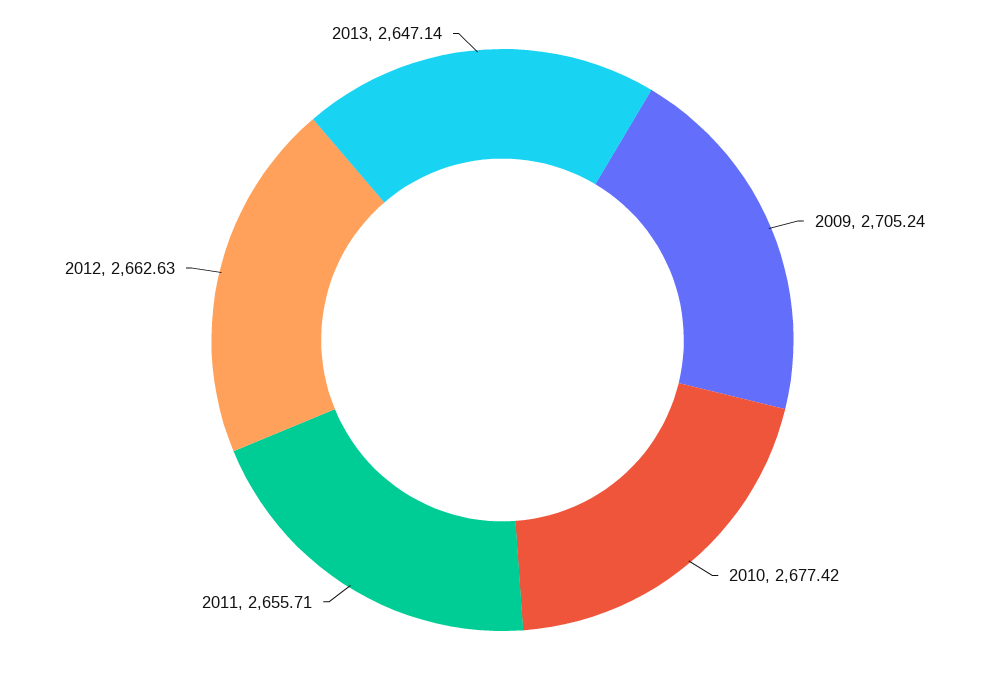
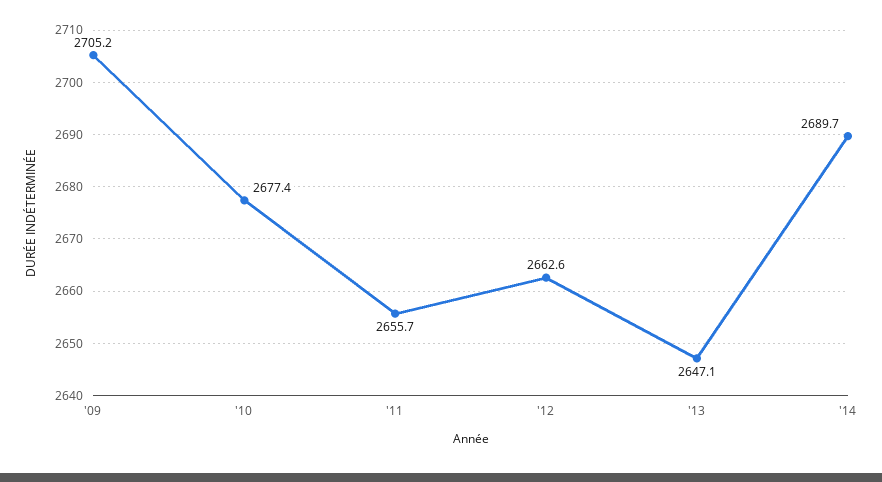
'14: none -> 2689.7

